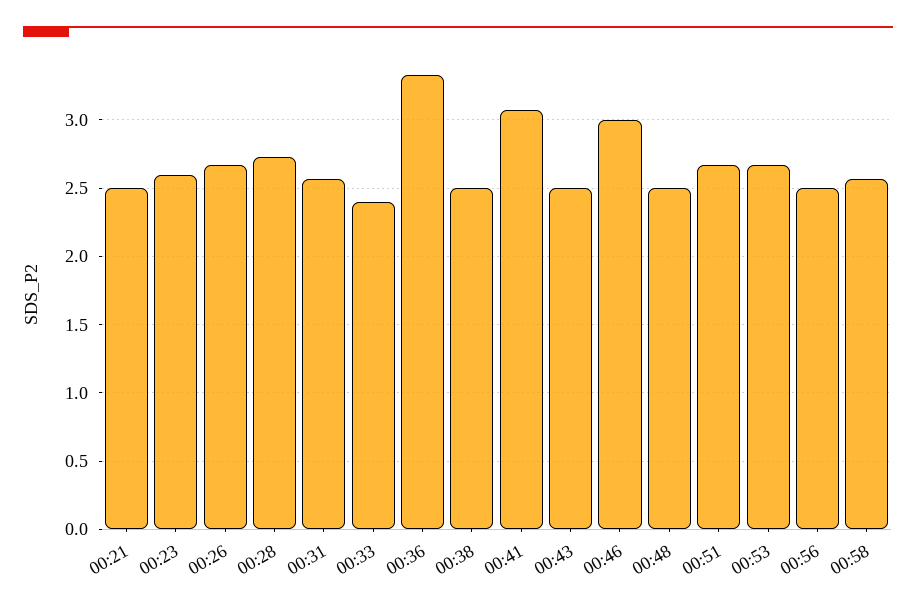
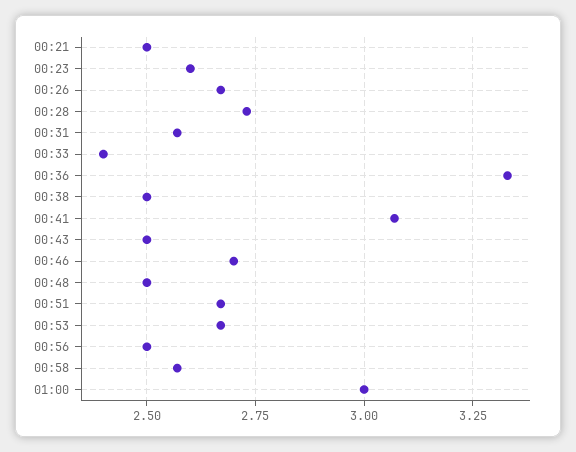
00:46: 3 -> 2.7
01:00: none -> 3

